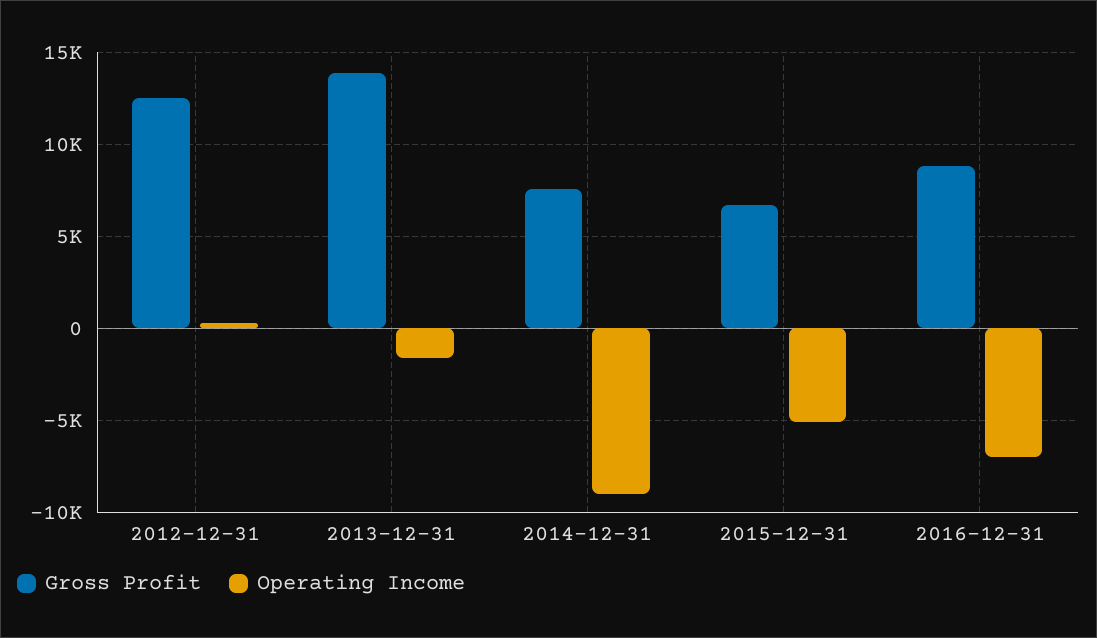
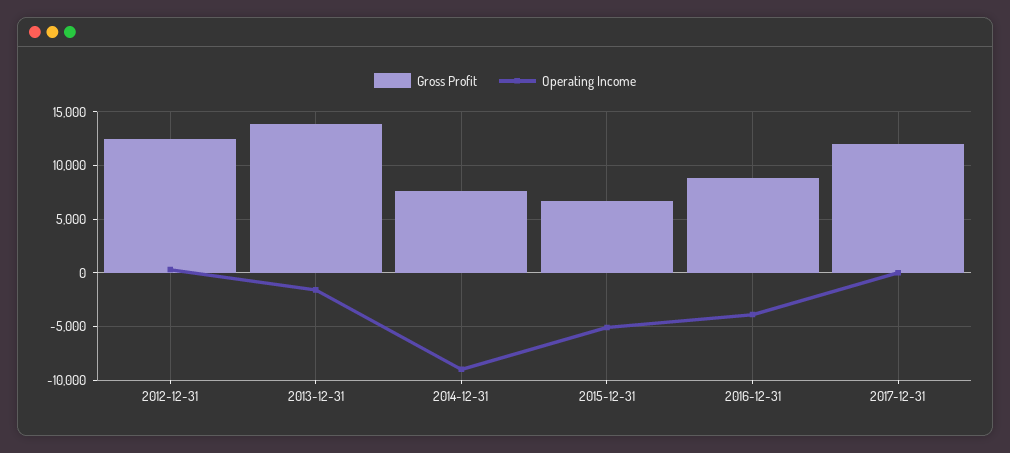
Operating Income, 2016-12-31: -7000 -> -4000
Gross Profit, 2017-12-31: none -> 12000
Operating Income, 2017-12-31: none -> 0

